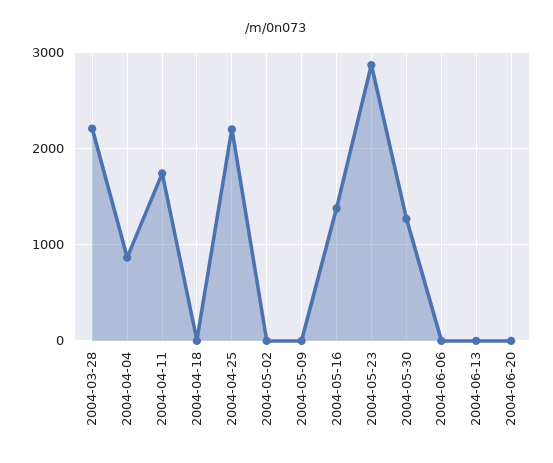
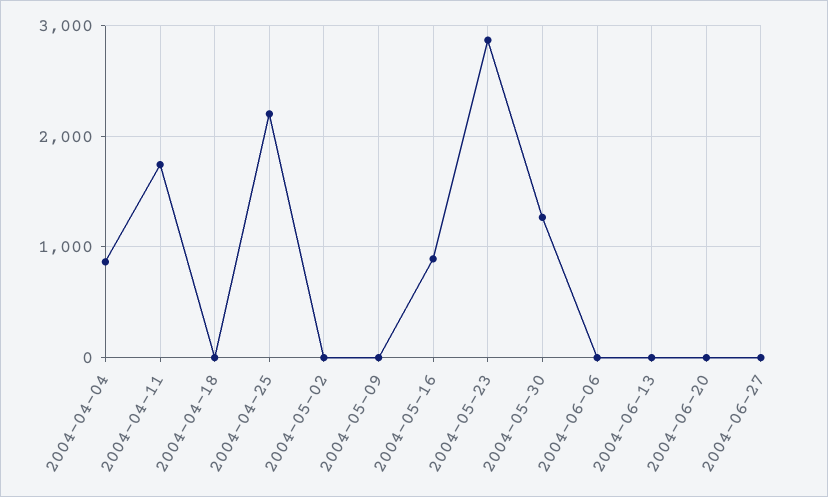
2004-03-28: 2200 -> none
2004-05-16: 1400 -> 900
2004-06-27: none -> 0

